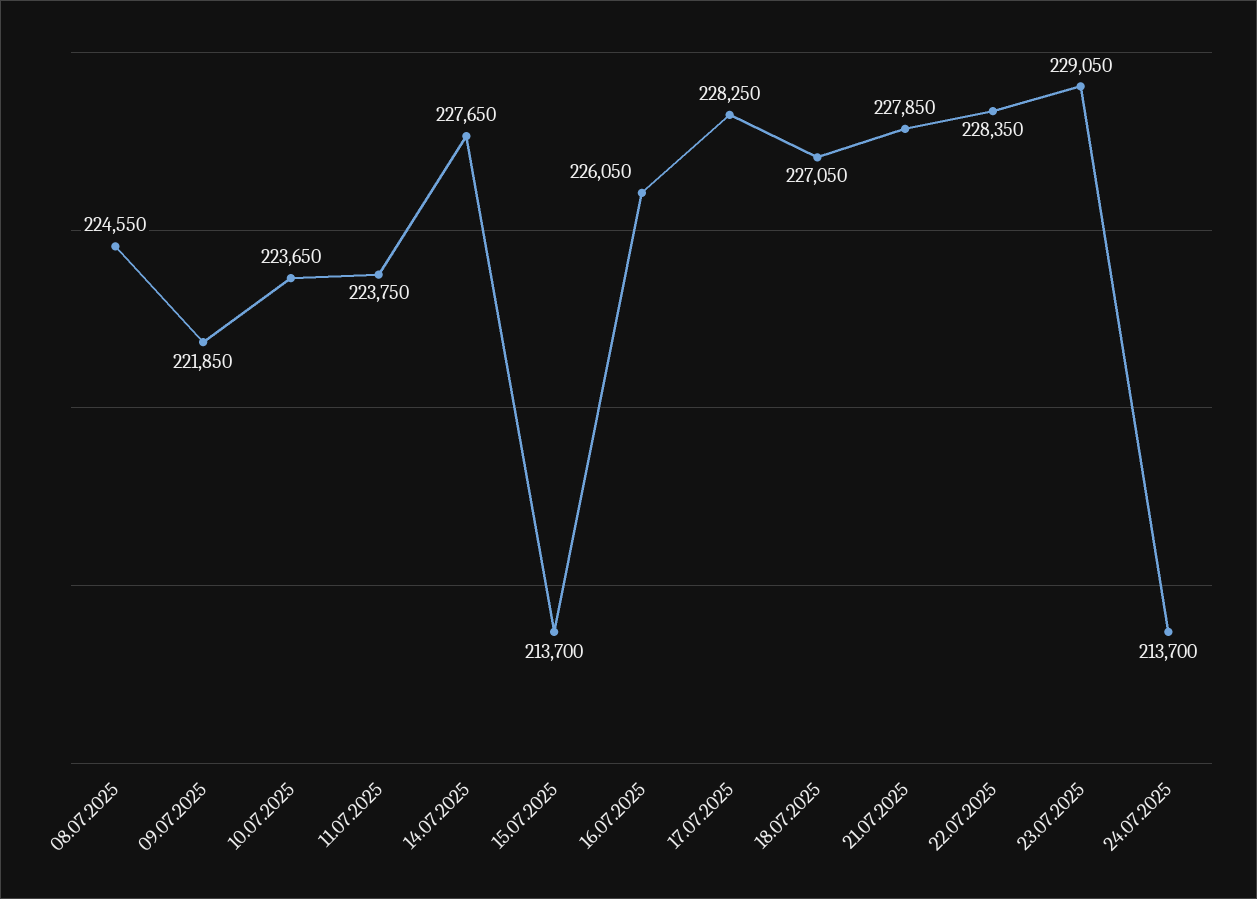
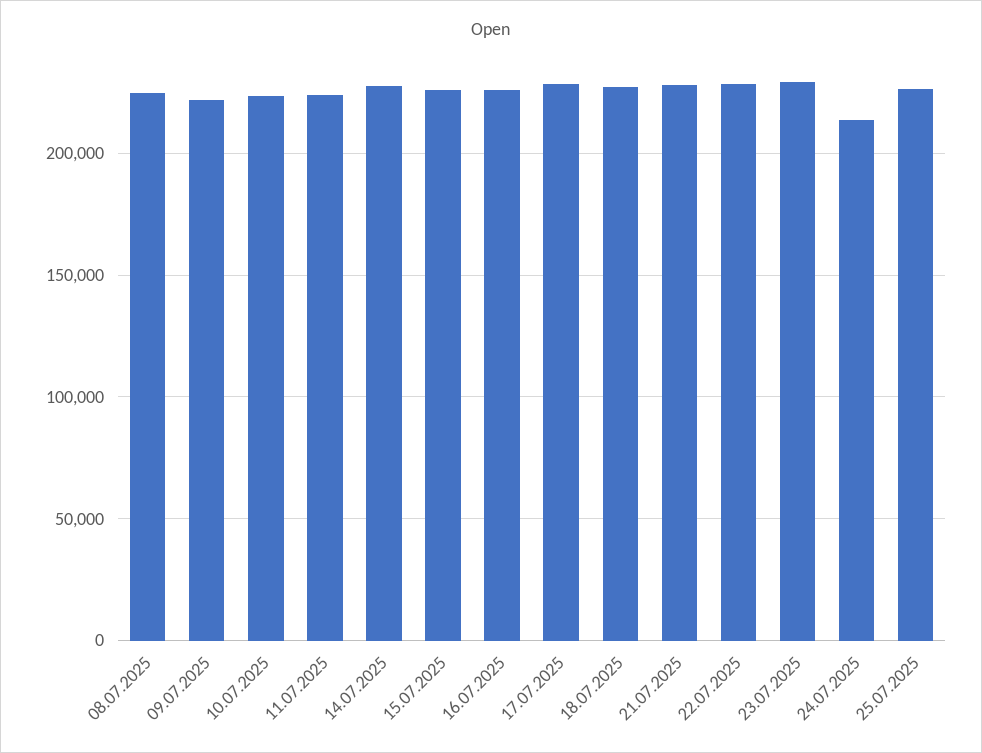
15.07.2025: 213700 -> 225000
25.07.2025: none -> 225000

